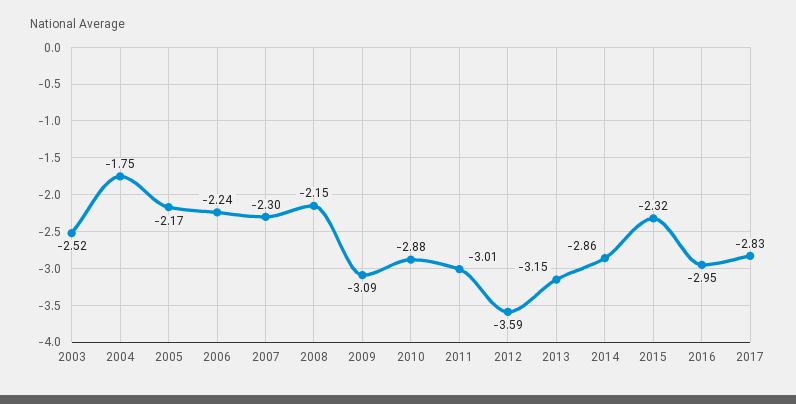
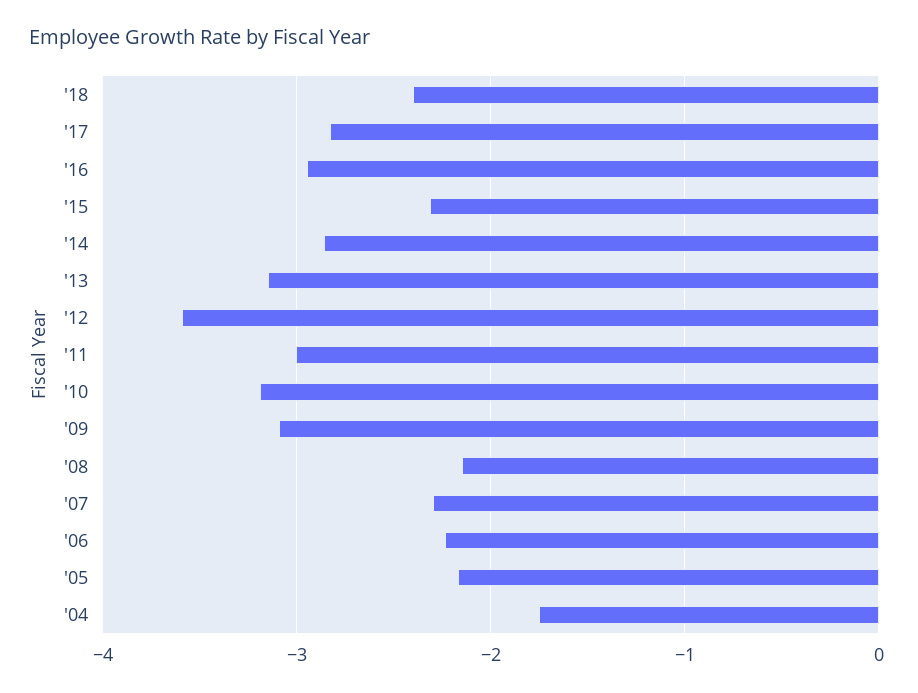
2003: -2.52 -> none
2010: -2.88 -> -3.2
'18: none -> -2.4

